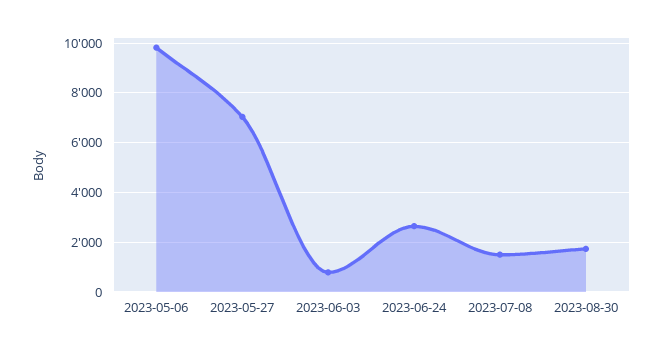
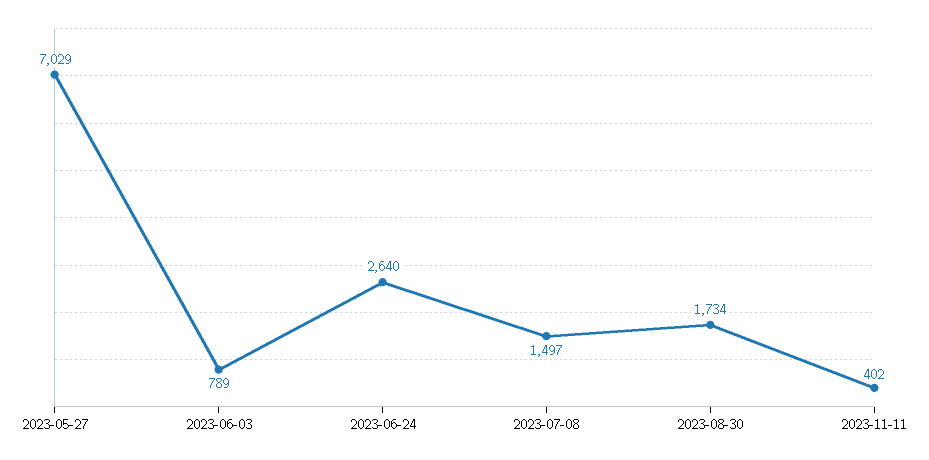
2023-05-06: 9750 -> none
2023-11-11: none -> 402

